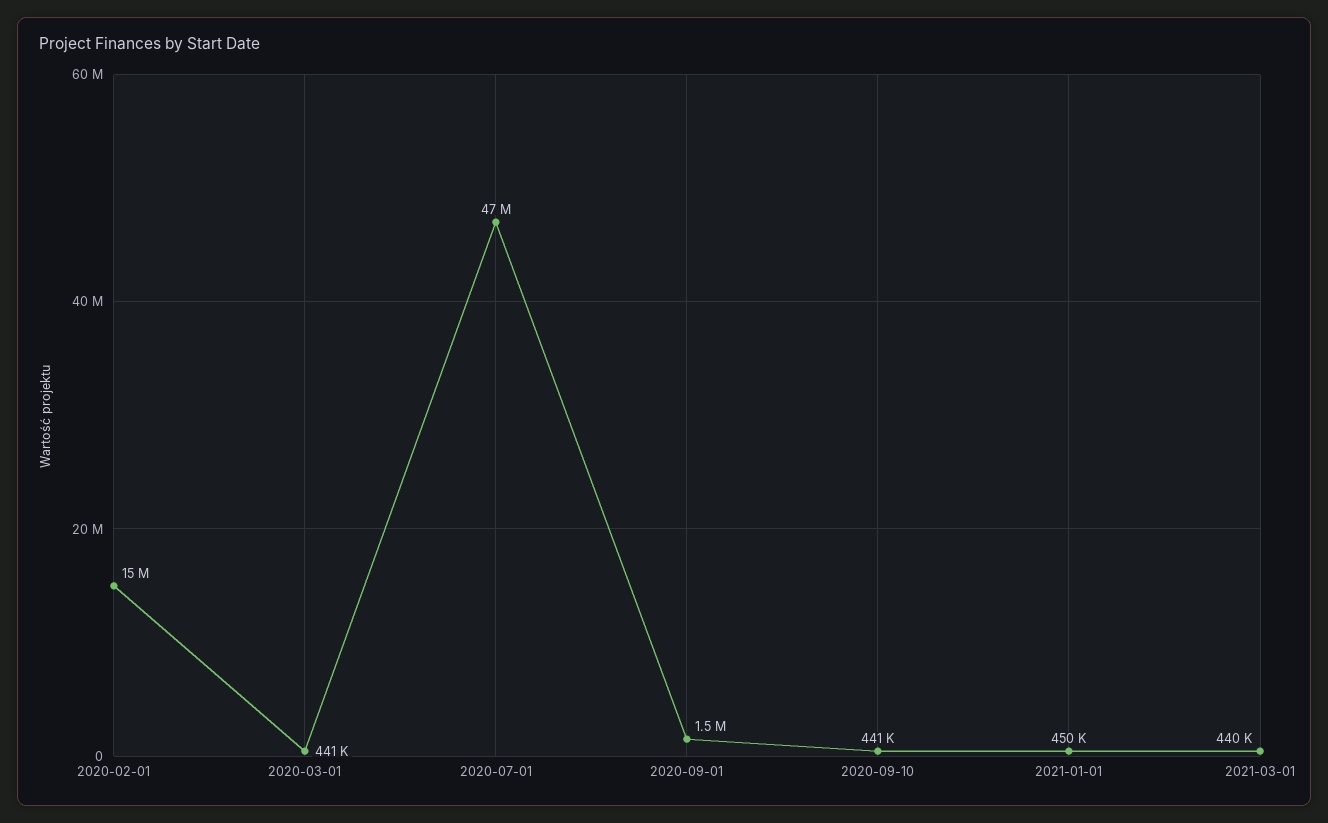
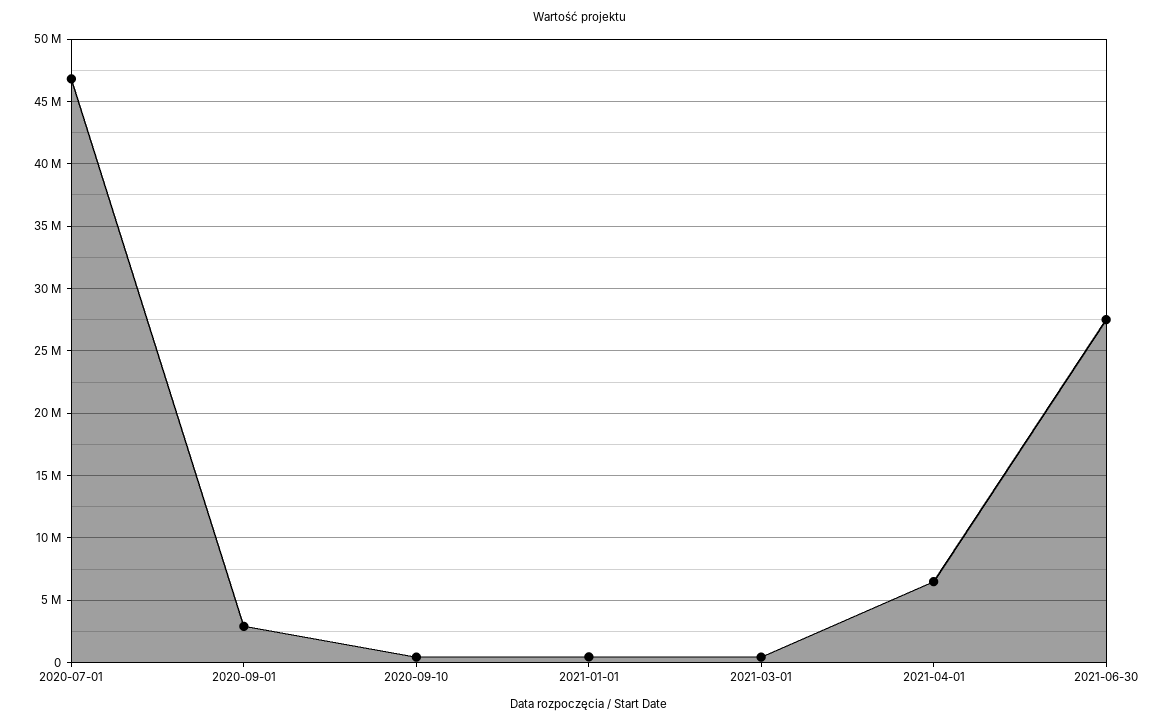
2020-02-01: 15000000 -> none
2020-03-01: 441000 -> none
2020-09-01: 1500000 -> 3000000
2021-04-01: none -> 6500000
2021-06-30: none -> 27500000

